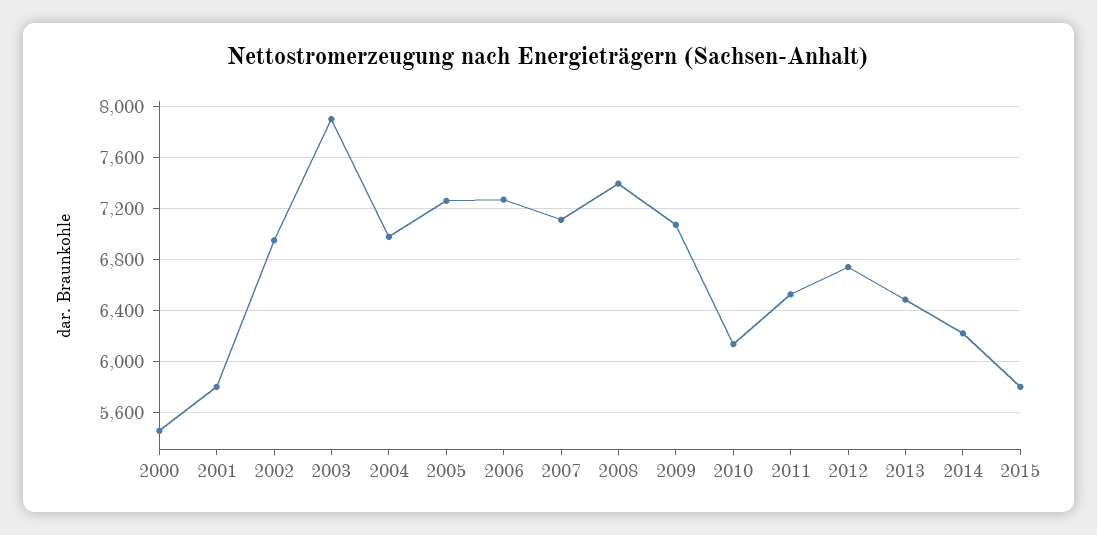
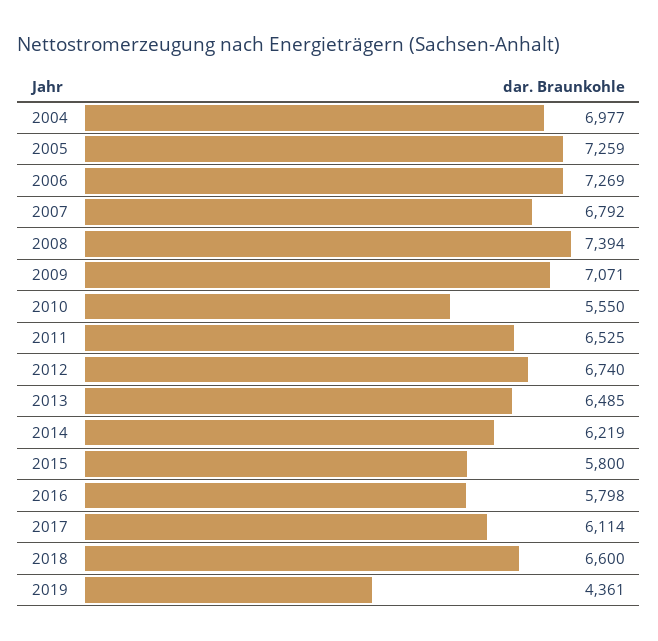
2000: 5450 -> none
2001: 5800 -> none
2002: 6950 -> none
2003: 7900 -> none
2007: 7100 -> 6792
2010: 6150 -> 5550
2016: none -> 5798
2017: none -> 6114
2018: none -> 6600
2019: none -> 4361

